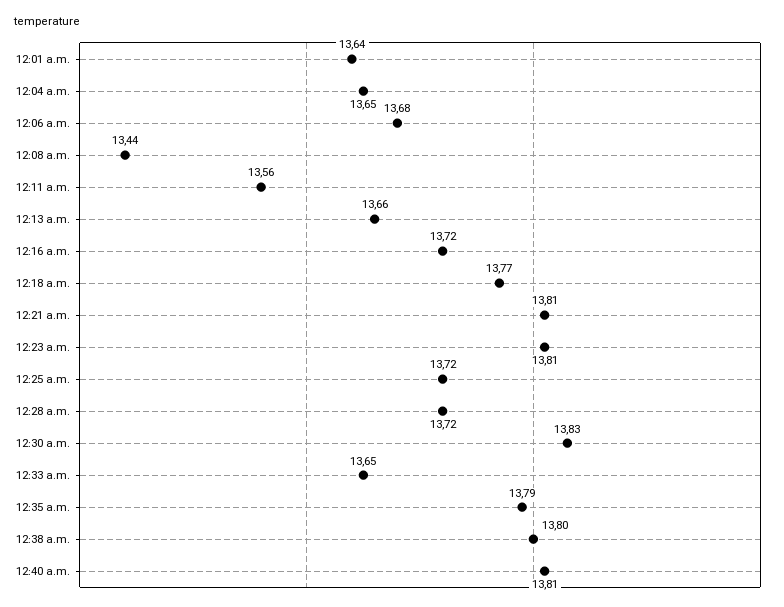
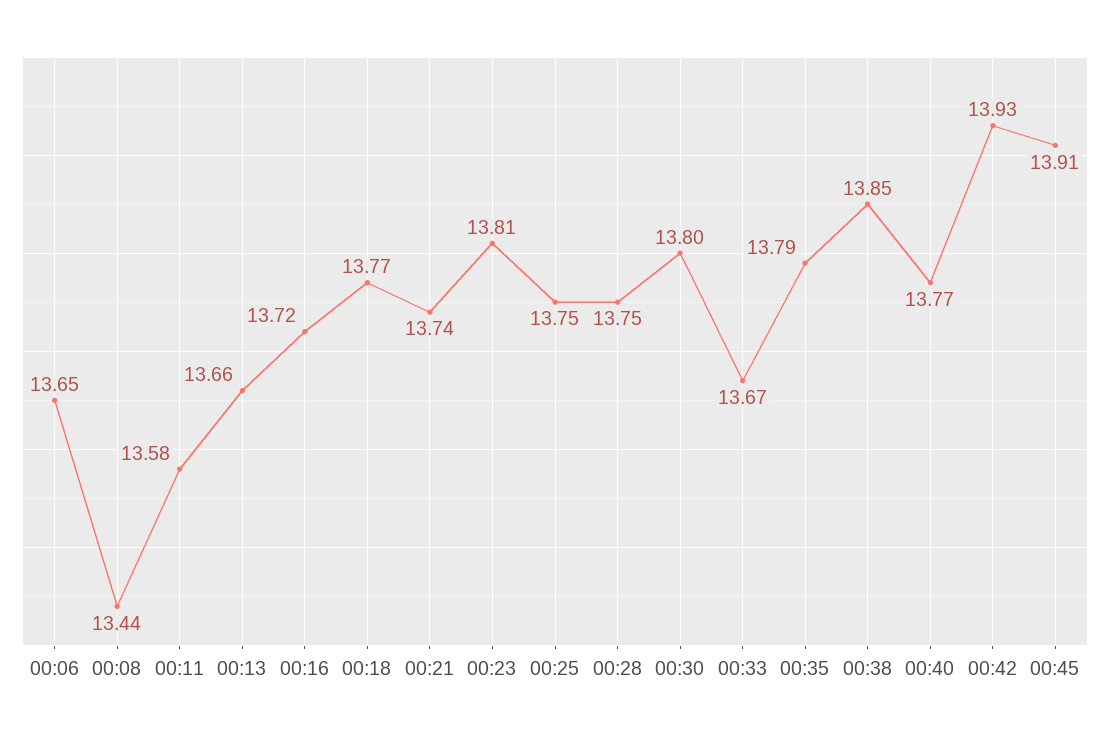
12:01 a.m.: 13.64 -> none
12:04 a.m.: 13.65 -> none
12:06 a.m.: 13.68 -> 13.65
12:11 a.m.: 13.56 -> 13.58
12:21 a.m.: 13.81 -> 13.74
12:25 a.m.: 13.72 -> 13.75
12:28 a.m.: 13.72 -> 13.75
12:30 a.m.: 13.83 -> 13.8
12:33 a.m.: 13.65 -> 13.67
12:38 a.m.: 13.8 -> 13.85
12:40 a.m.: 13.81 -> 13.77
00:42: none -> 13.93
00:45: none -> 13.91

